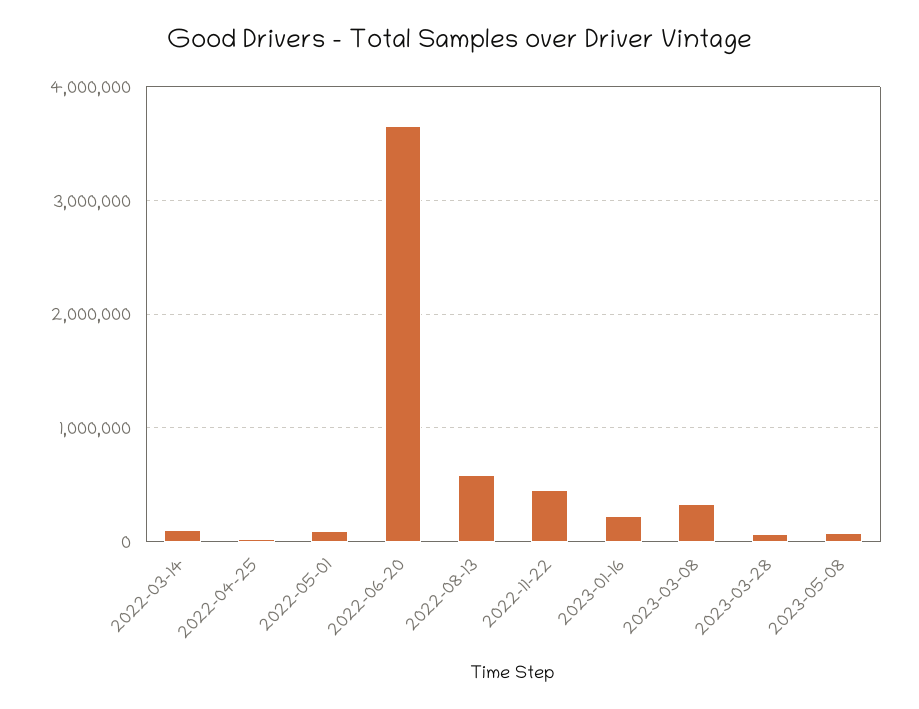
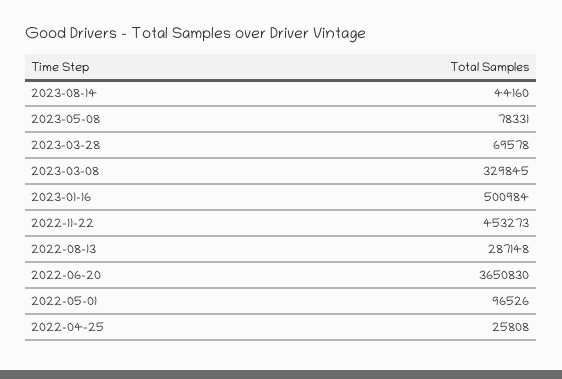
2022-03-14: 100000 -> none
2022-08-13: 600000 -> 287148
2023-01-16: 200000 -> 500984
2023-08-14: none -> 44160

